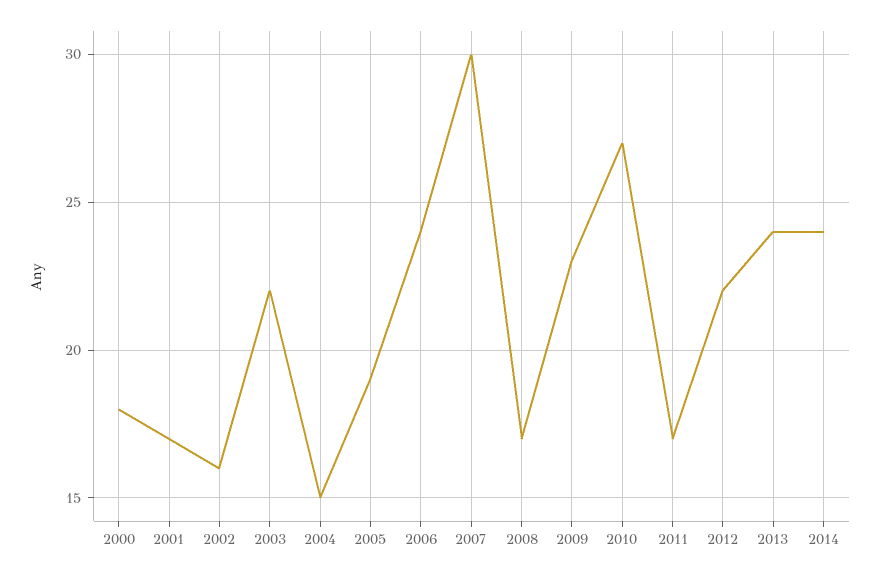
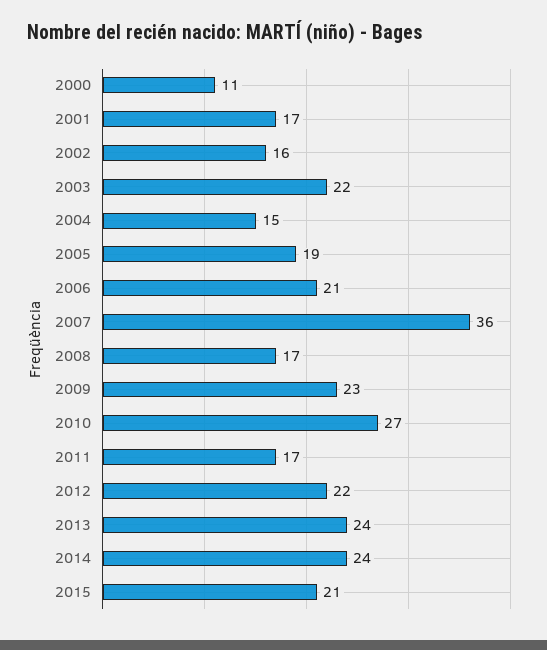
2000: 18 -> 11
2006: 24 -> 21
2007: 30 -> 36
2015: none -> 21

